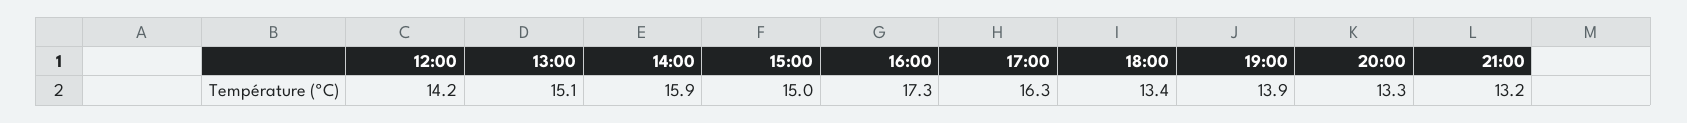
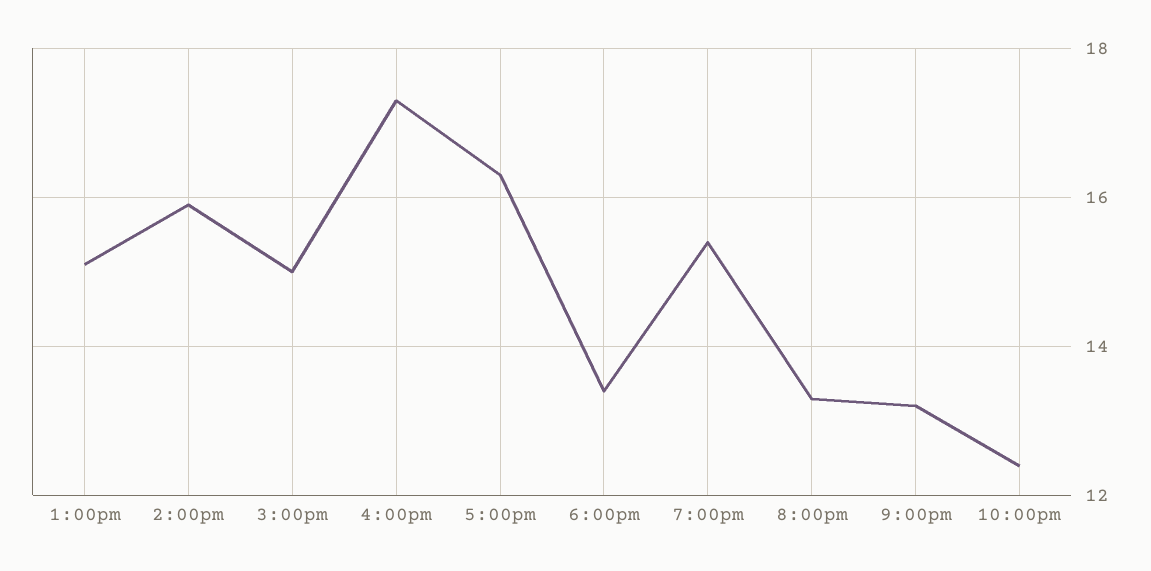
12:00: 14.2 -> none
19:00: 13.9 -> 15.5
10:00pm: none -> 12.5

